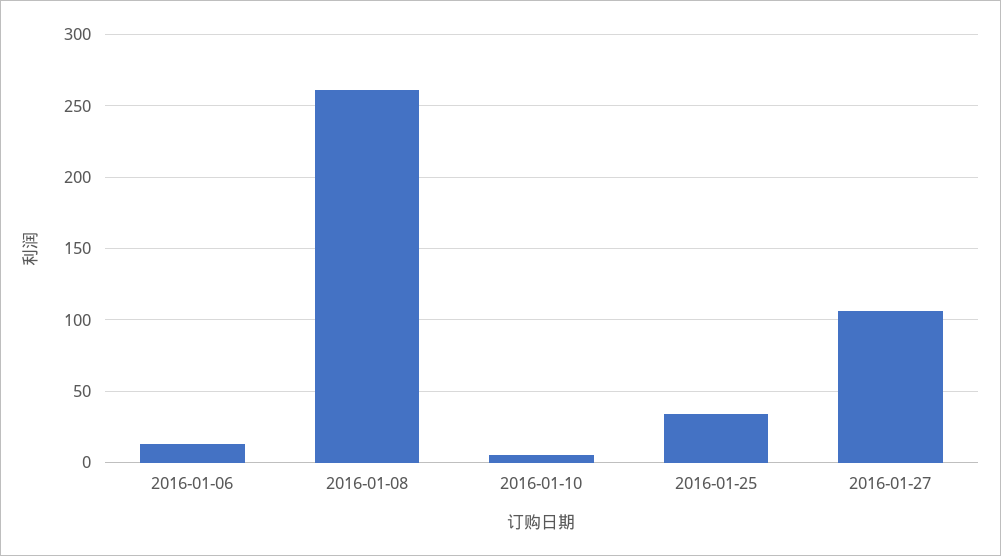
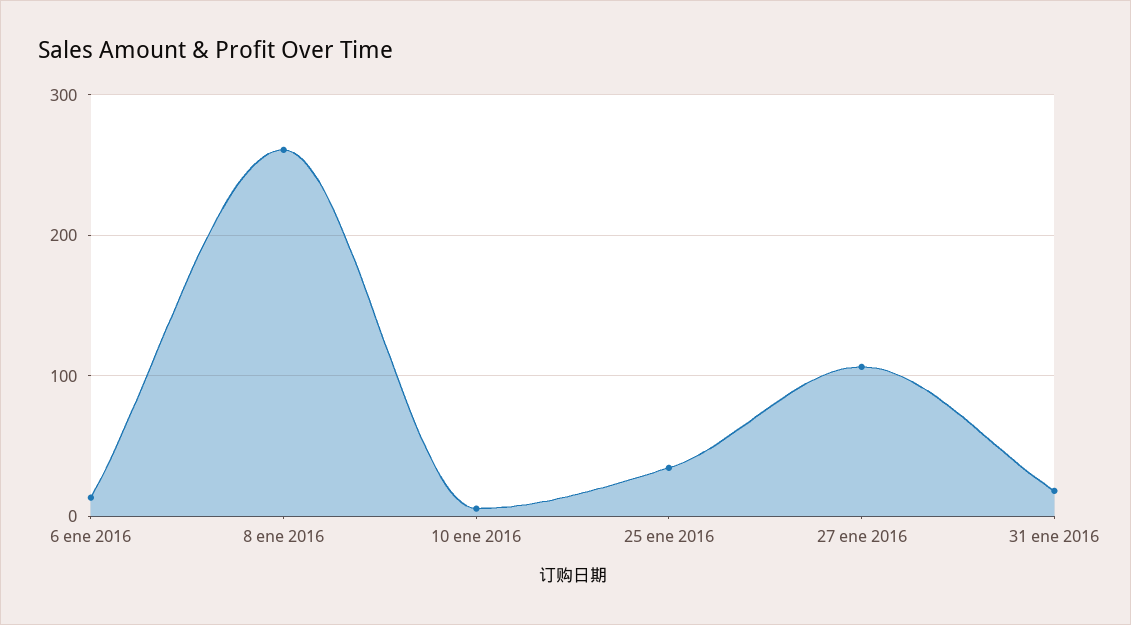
31 ene 2016: none -> 20

